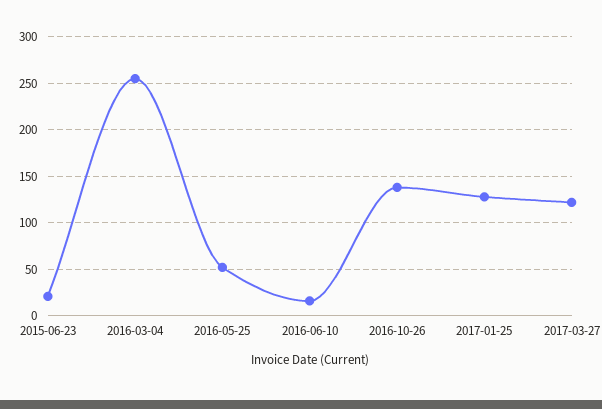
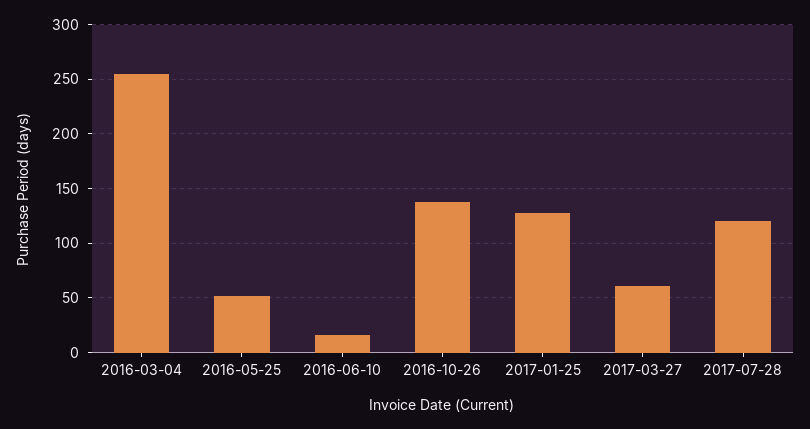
2015-06-23: 20 -> none
2017-03-27: 120 -> 60
2017-07-28: none -> 120

